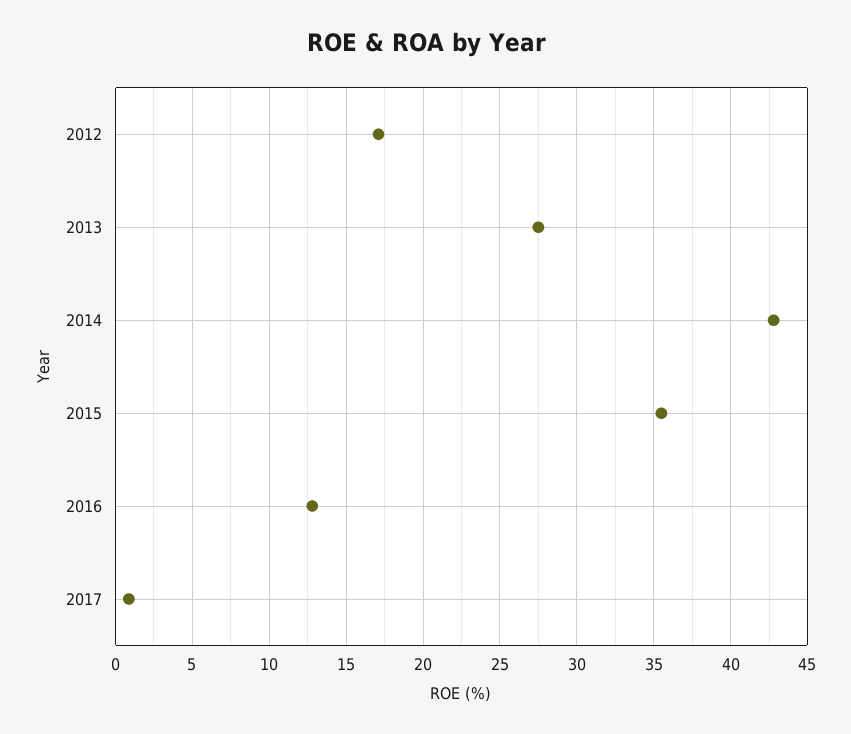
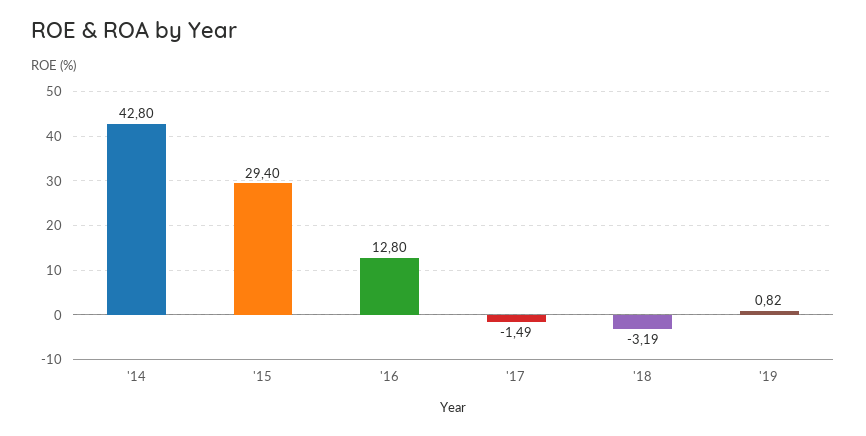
2012: 17 -> none
2013: 27.5 -> none
2015: 35.5 -> 29.4
2017: 1 -> -1.49
'18: none -> -3.19
'19: none -> 0.82

